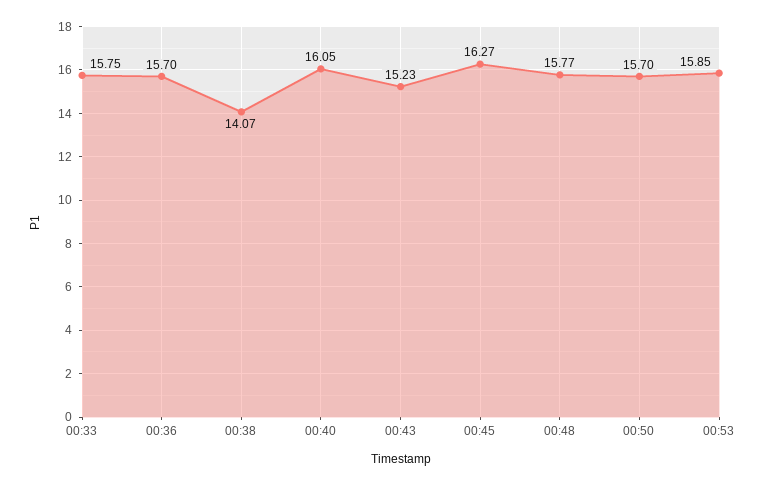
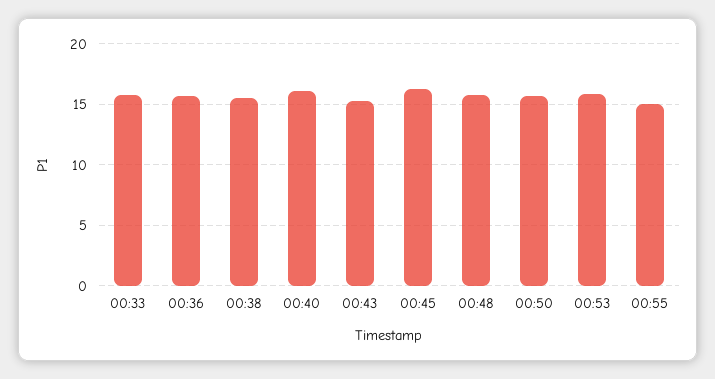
00:38: 14.07 -> 15.5
00:55: none -> 15

